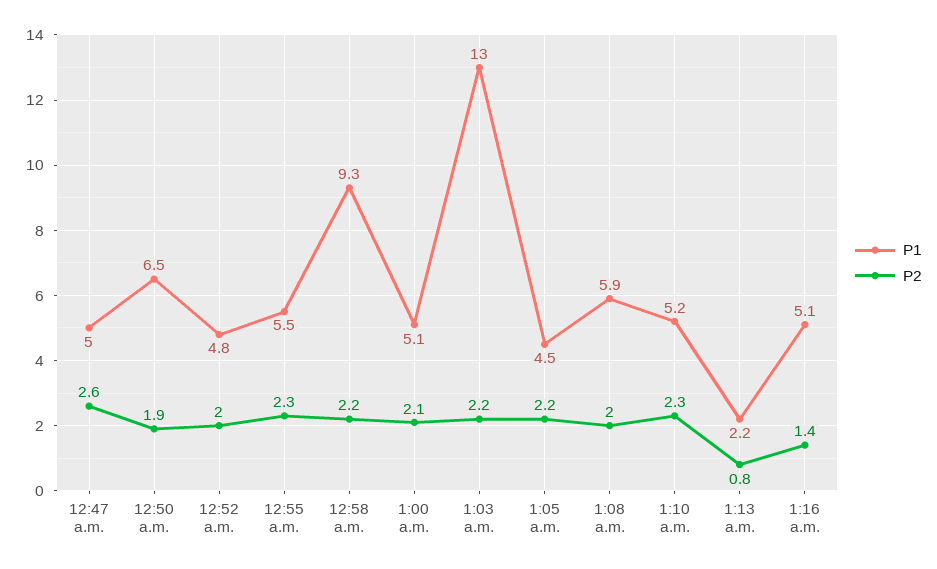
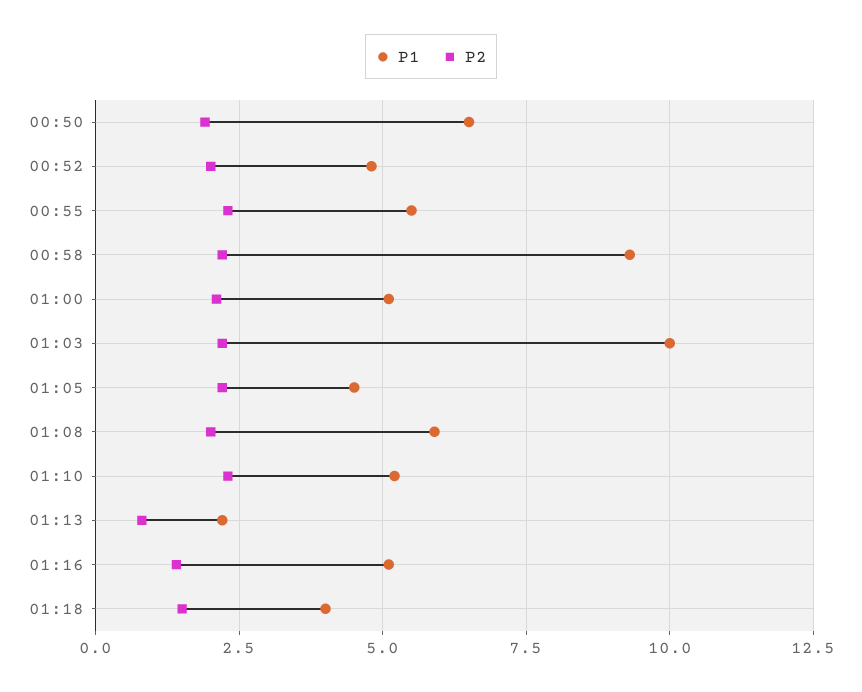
P1, 12:47 a.m.: 5 -> none
P2, 12:47 a.m.: 2.6 -> none
P1, 1:03 a.m.: 13 -> 10
P1, 01:18: none -> 4
P2, 01:18: none -> 1.5

